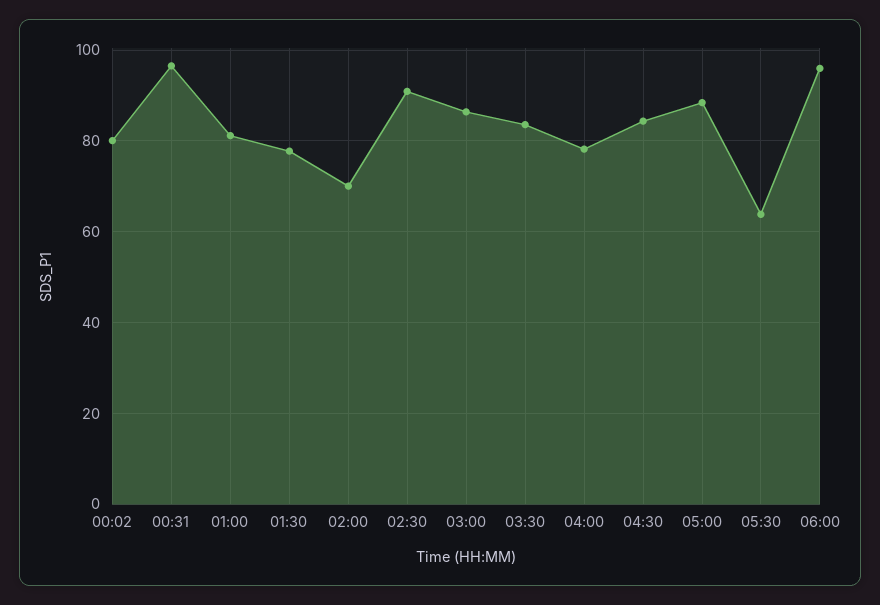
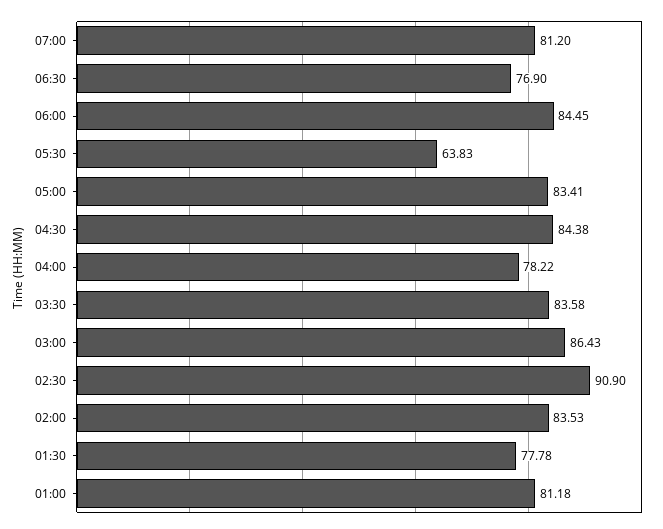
00:02: 80 -> none
00:31: 96 -> none
02:00: 70 -> 83.53
05:00: 88 -> 83.41
06:00: 96 -> 84.45
07:00: none -> 81.2
06:30: none -> 76.9

